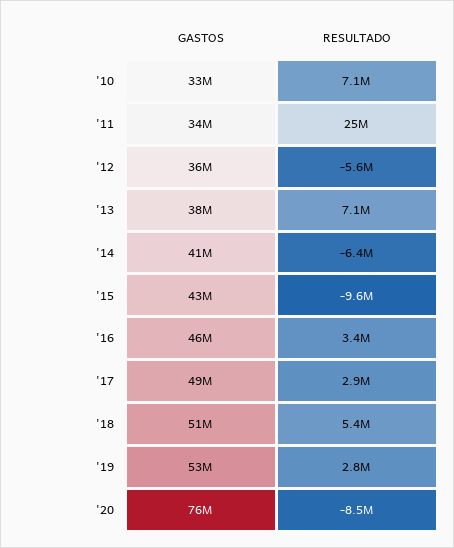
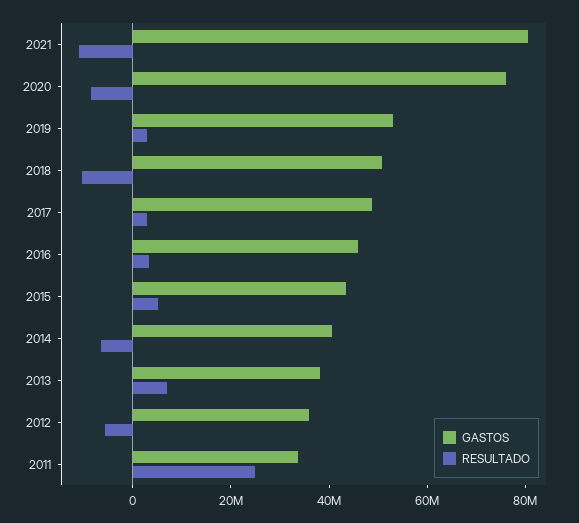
GASTOS, '10: 33000000 -> none
RESULTADO, '10: 7100000 -> none
RESULTADO, '15: -9600000 -> 5000000
RESULTADO, '18: 5400000 -> -10000000
GASTOS, 2021: none -> 80000000
RESULTADO, 2021: none -> -10000000

